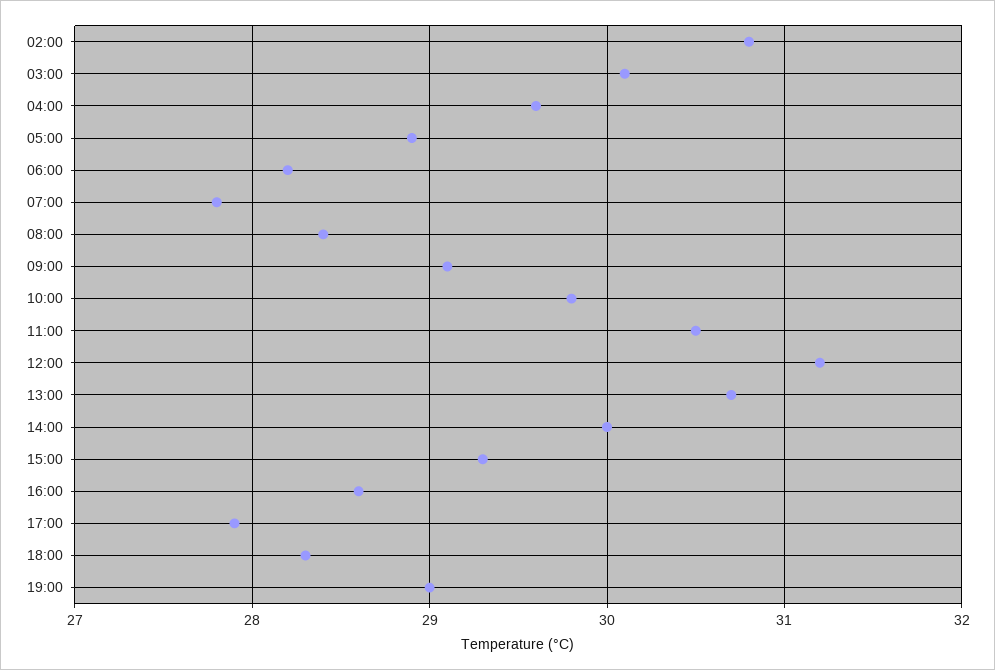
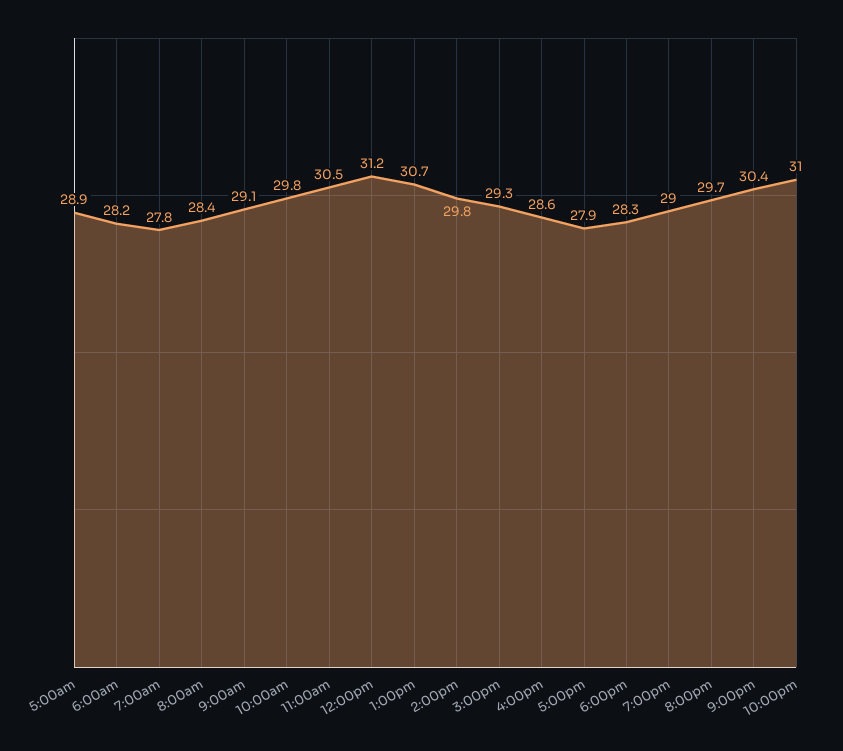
02:00: 30.8 -> none
03:00: 30.1 -> none
04:00: 29.6 -> none
14:00: 30 -> 29.8
8:00pm: none -> 29.7
9:00pm: none -> 30.4
10:00pm: none -> 31

